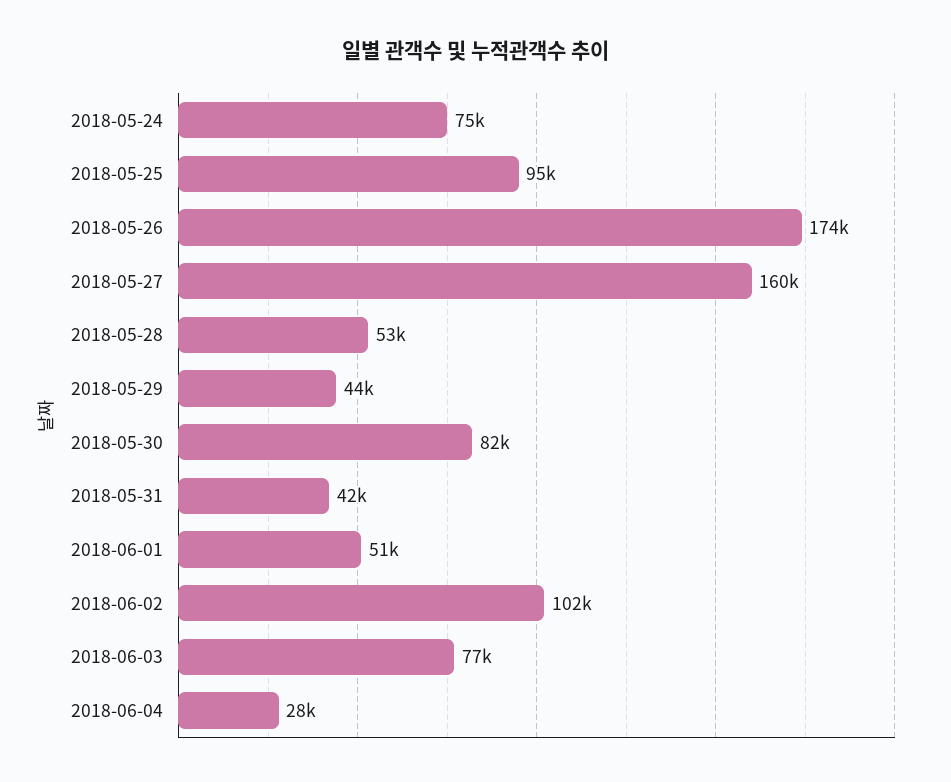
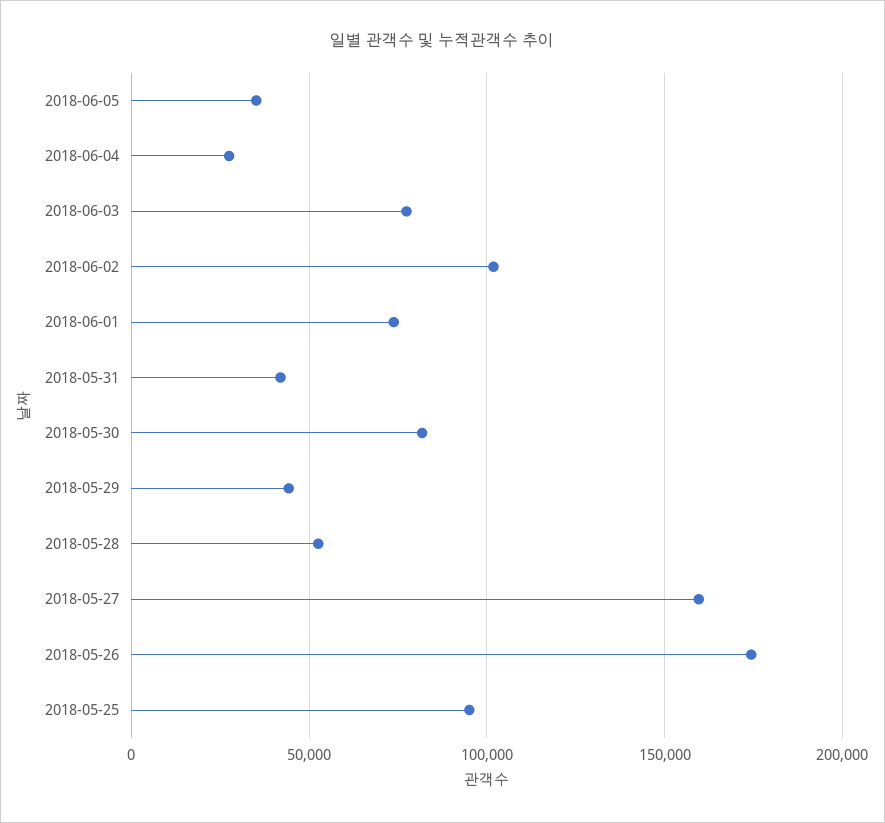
2018-05-24: 75000 -> none
2018-06-01: 51000 -> 75000
2018-06-05: none -> 35000

